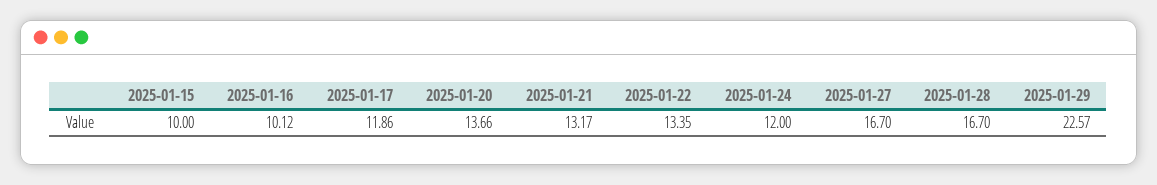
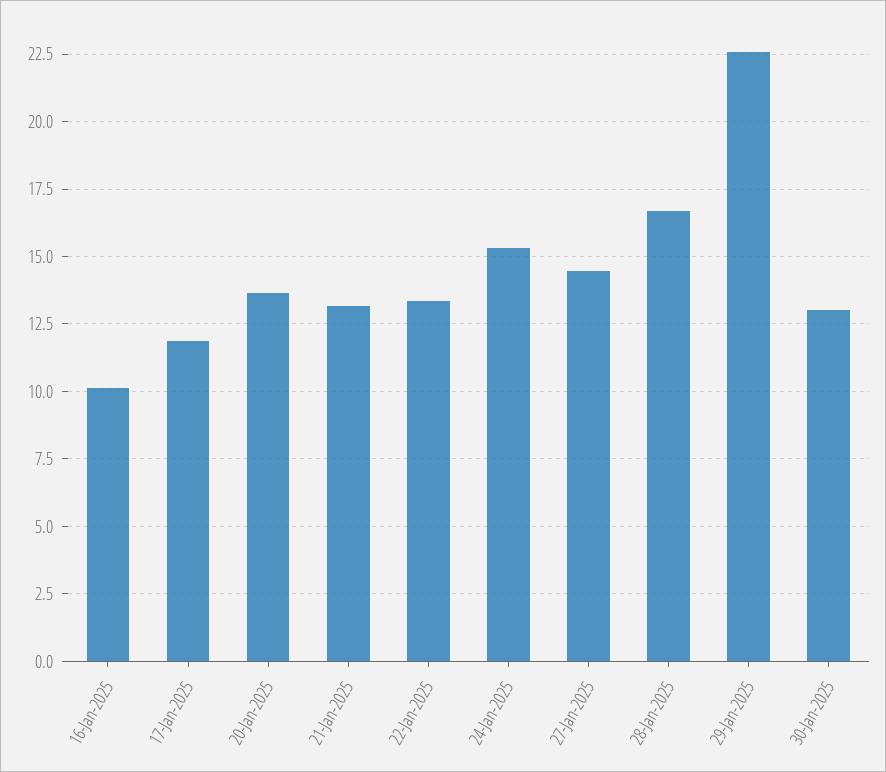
2025-01-15: 10 -> none
2025-01-24: 12 -> 15.25
2025-01-27: 16.7 -> 14.5
30-Jan-2025: none -> 13

